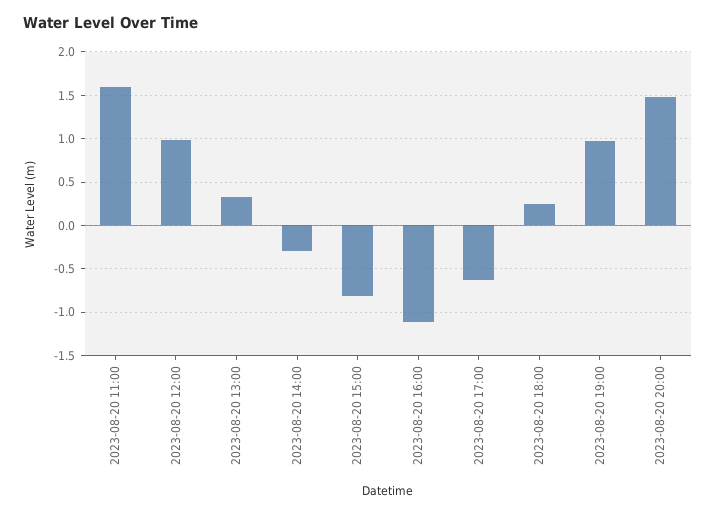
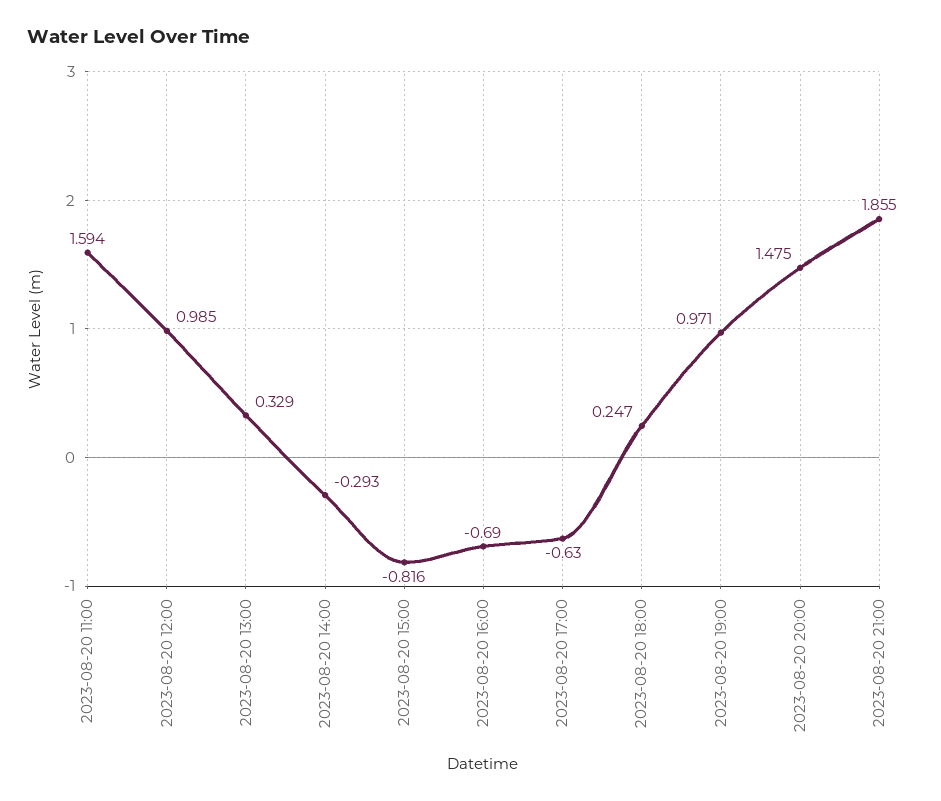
2023-08-20 16:00: -1.1 -> -0.69
2023-08-20 21:00: none -> 1.855

